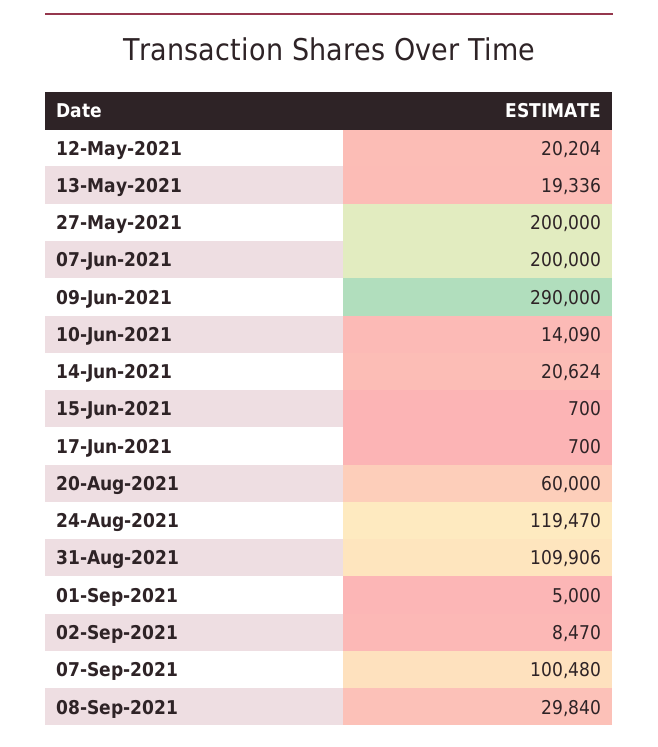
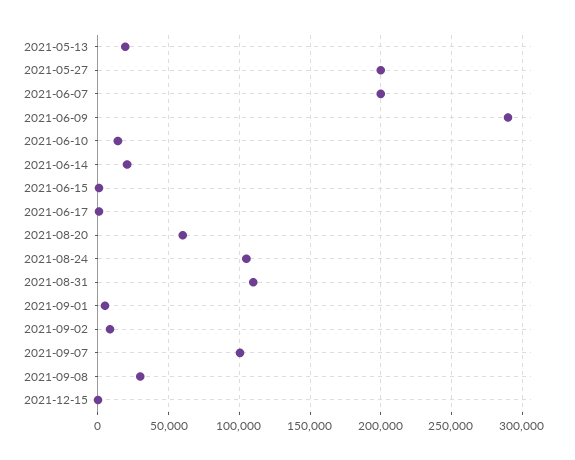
12-May-2021: 20204 -> none
24-Aug-2021: 119470 -> 105000
2021-12-15: none -> 0

